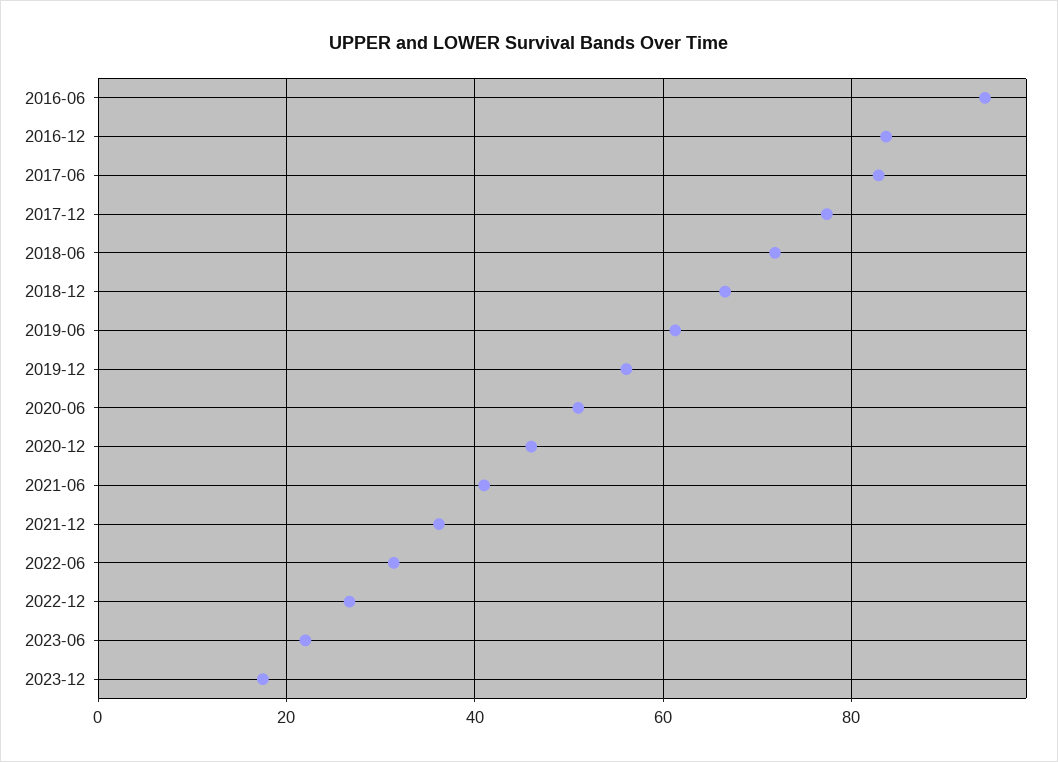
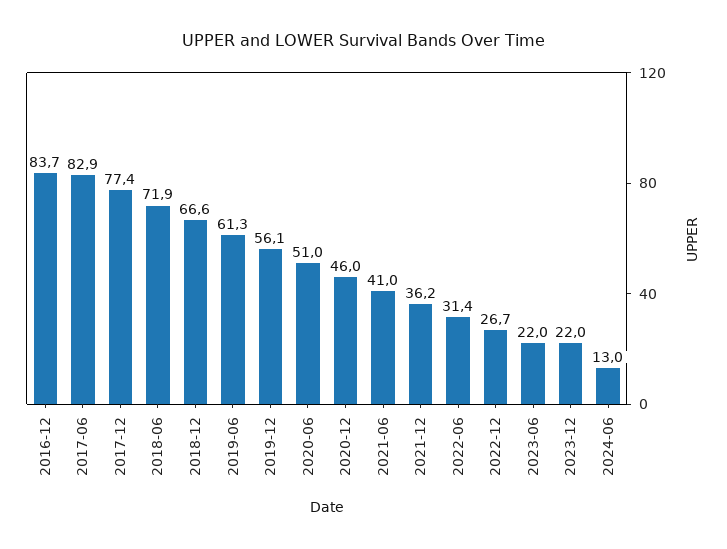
2016-06: 94 -> none
2023-12: 18 -> 22
2024-06: none -> 13

